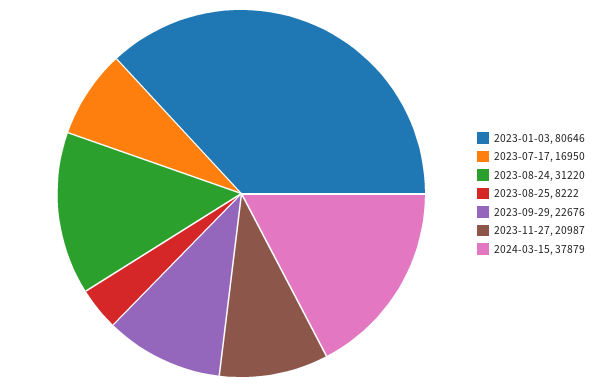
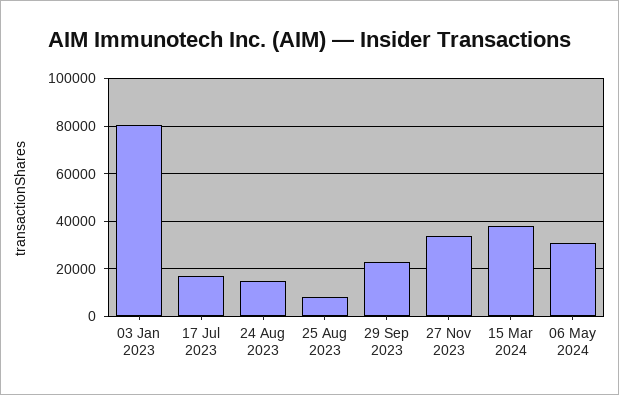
2023-08-24: 31220 -> 15000
2023-11-27: 20987 -> 35000
06 May 2024: none -> 30000

